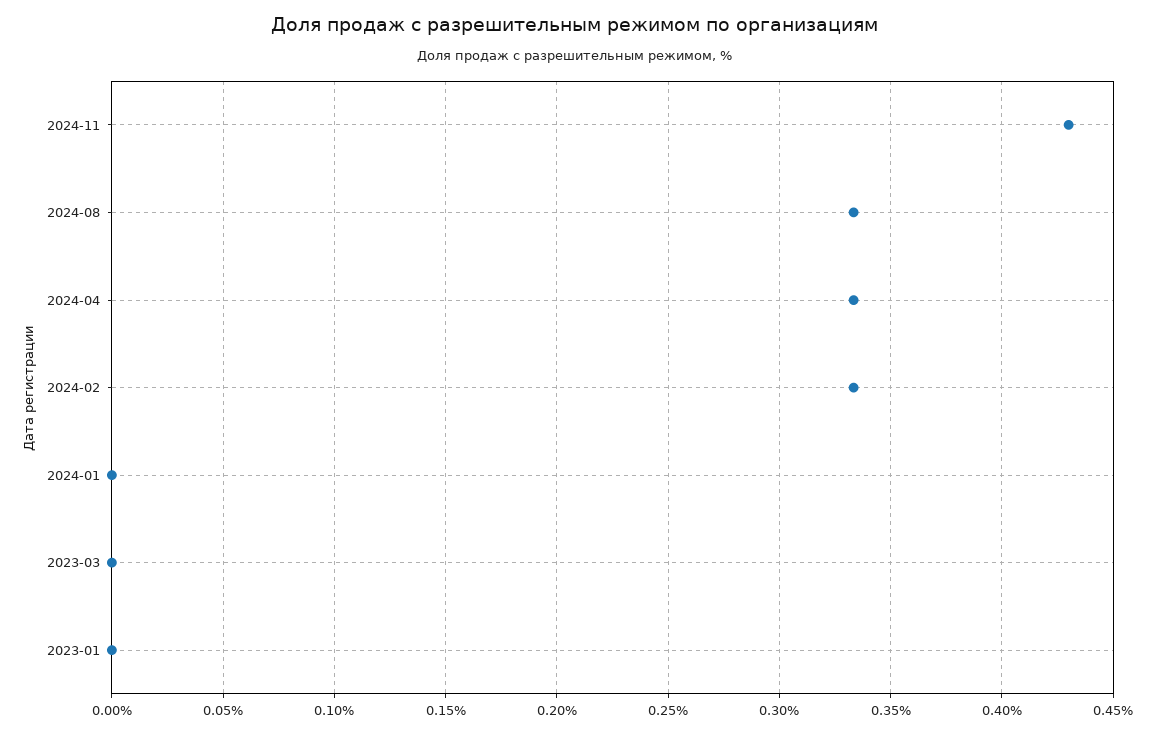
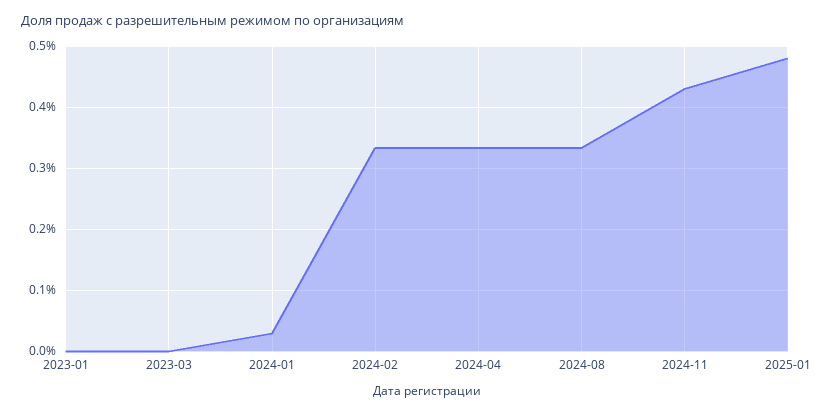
2024-01: 0 -> 0.03
2025-01: none -> 0.48

